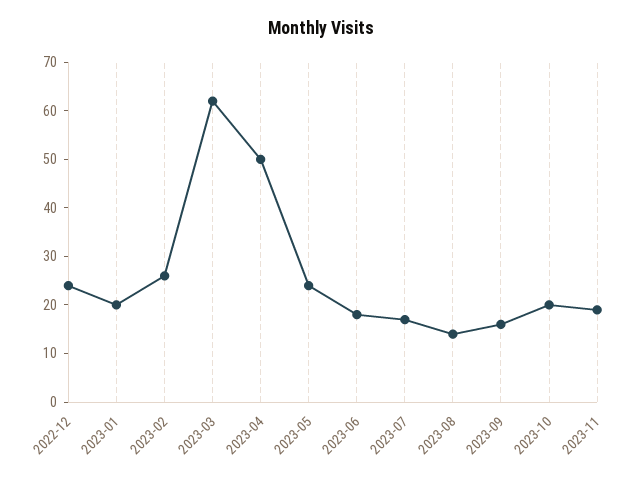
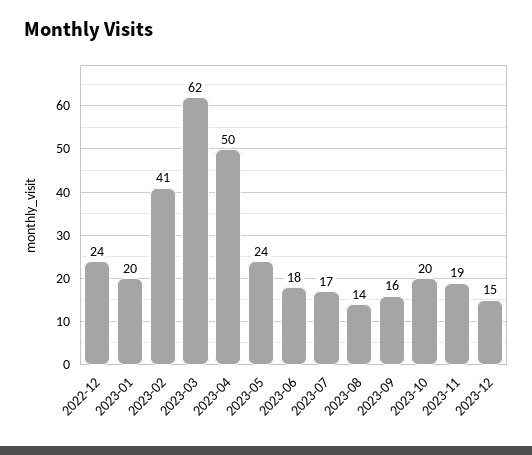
2023-02: 25 -> 41
2023-12: none -> 15

